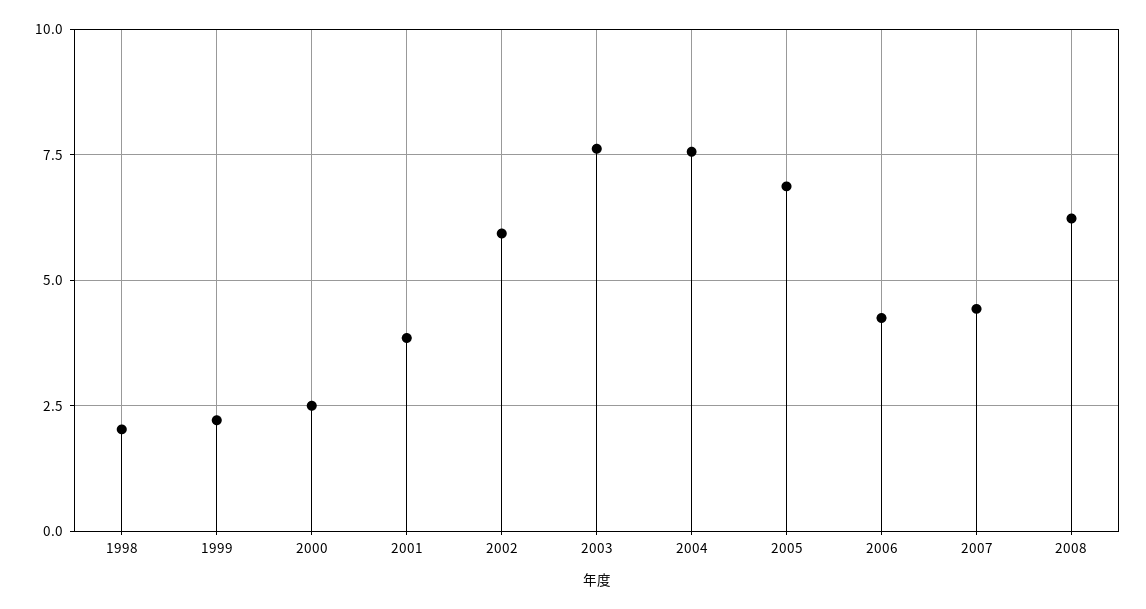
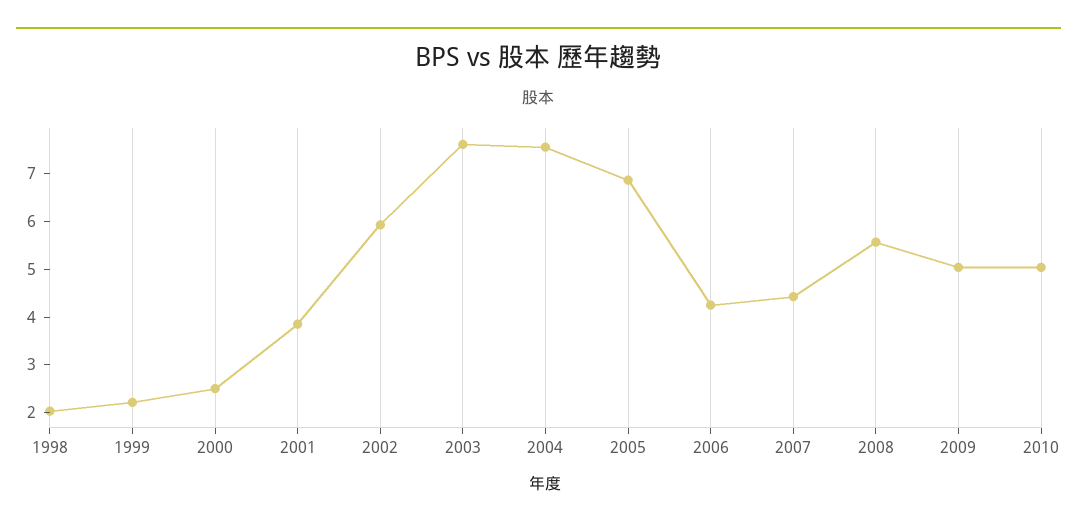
2008: 6.25 -> 5.6
2009: none -> 5
2010: none -> 5

